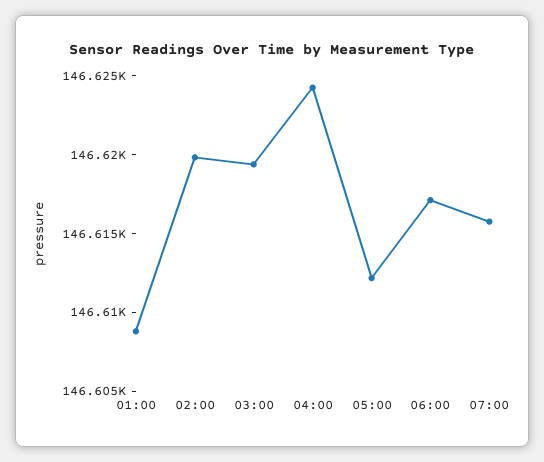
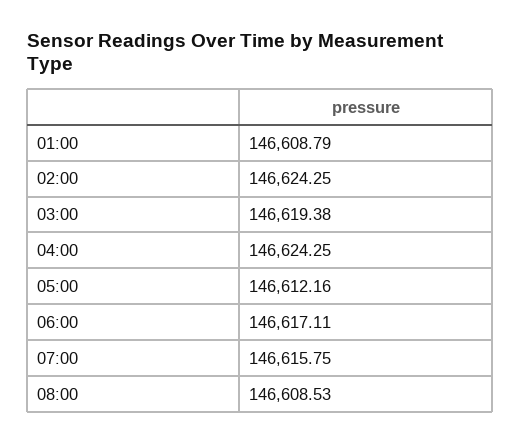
02:00: 146620 -> 146624.25
08:00: none -> 146608.53

